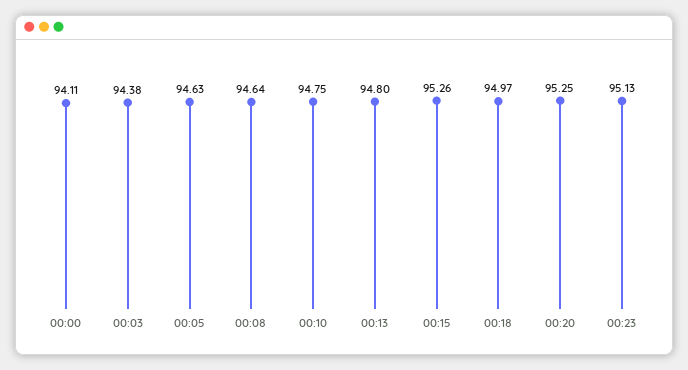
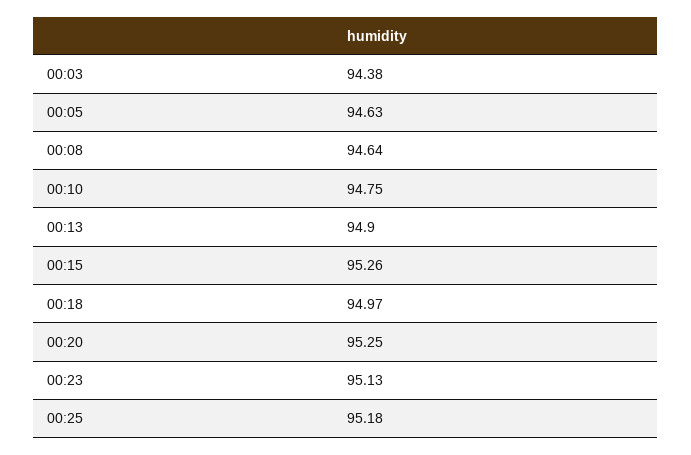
00:00: 94.11 -> none
00:13: 94.8 -> 94.9
00:25: none -> 95.18

